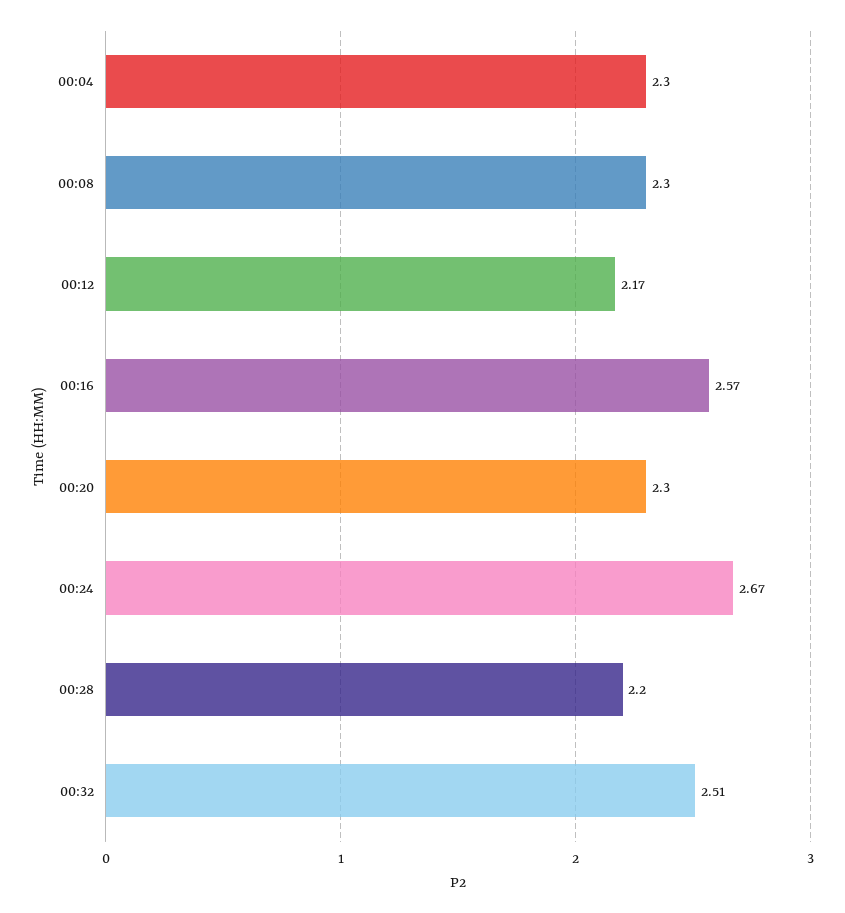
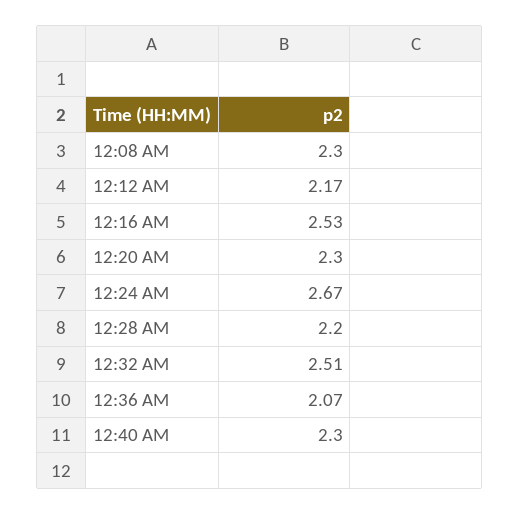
00:04: 2.3 -> none
00:16: 2.57 -> 2.53
12:36 AM: none -> 2.07
12:40 AM: none -> 2.3

